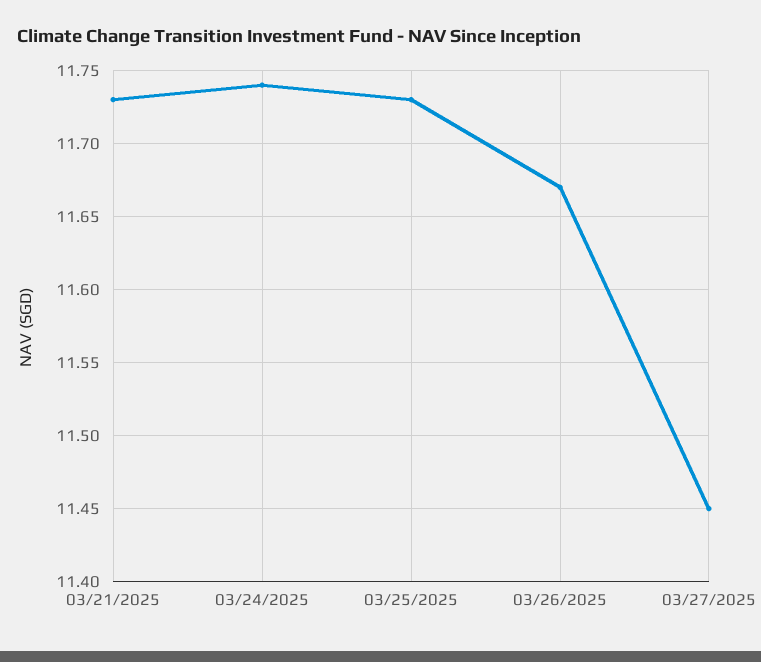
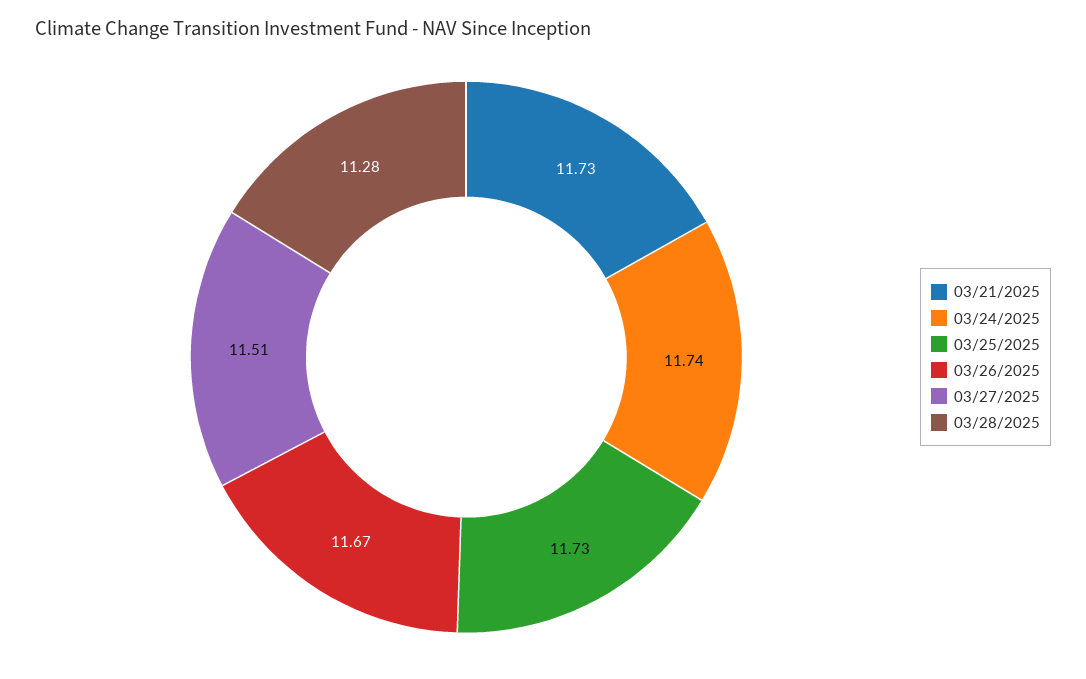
03/27/2025: 11.45 -> 11.51
03/28/2025: none -> 11.28

